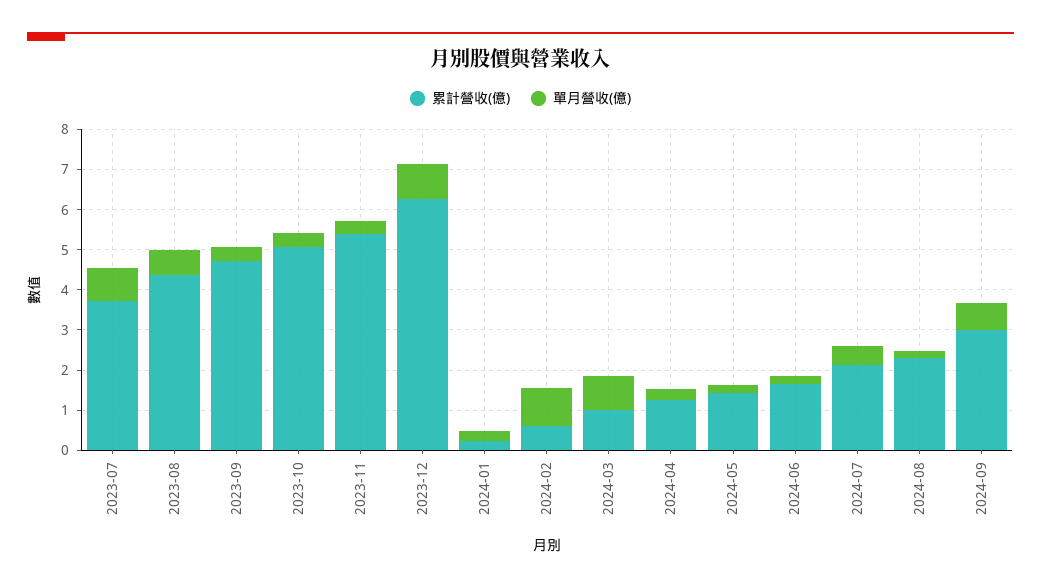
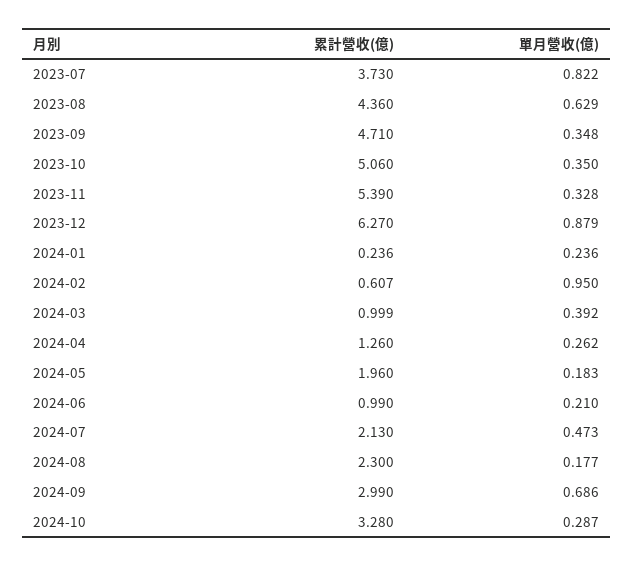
單月營收(億), 2024-03: 0.8 -> 0.392
累計營收(億), 2024-05: 1.4 -> 1.96
累計營收(億), 2024-06: 1.6 -> 0.99
累計營收(億), 2024-10: none -> 3.28
單月營收(億), 2024-10: none -> 0.287

